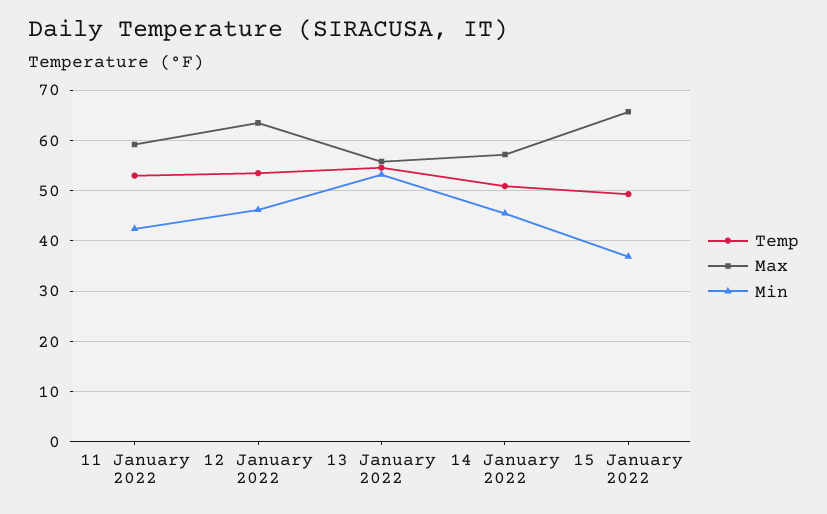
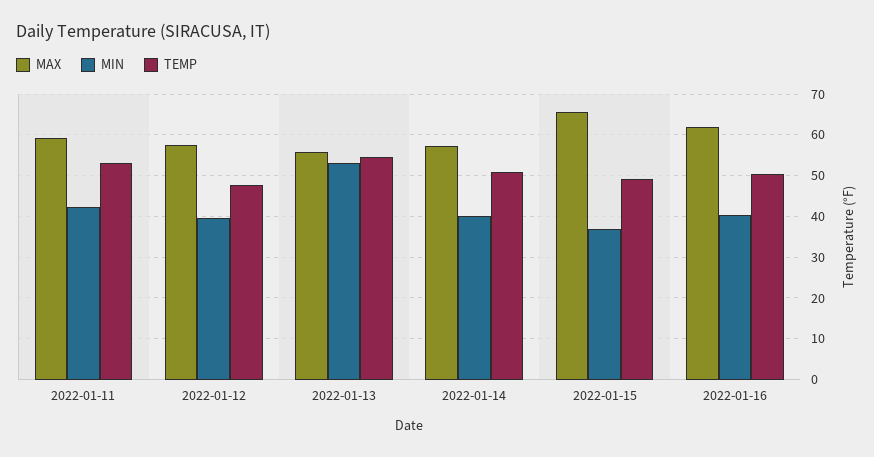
Temp, 12 January 2022: 54 -> 48
Max, 12 January 2022: 64 -> 58
Min, 12 January 2022: 46 -> 40
Min, 14 January 2022: 46 -> 40
Max, 2022-01-16: none -> 62
Min, 2022-01-16: none -> 40
Temp, 2022-01-16: none -> 50

